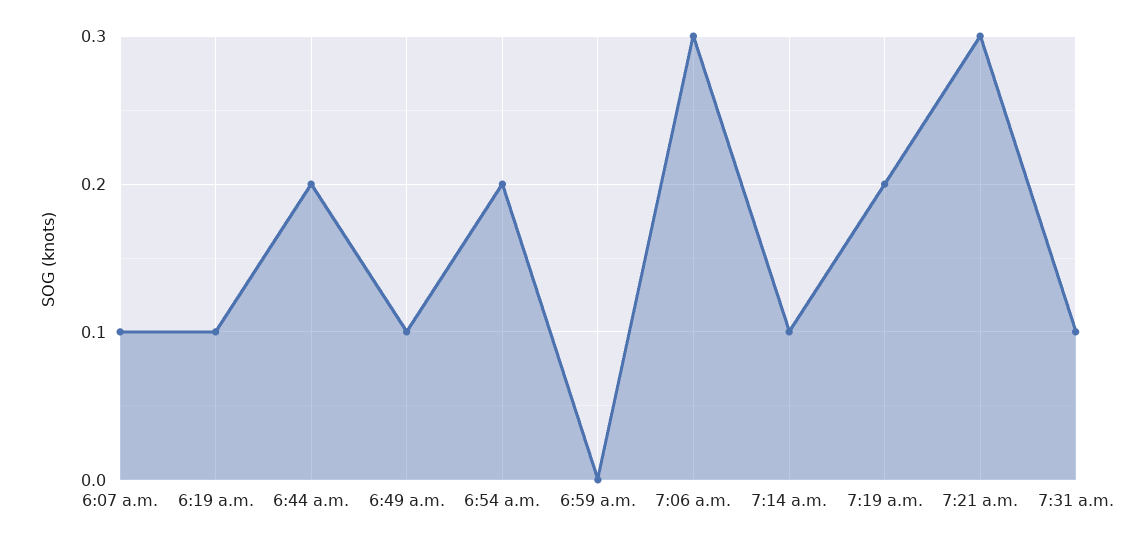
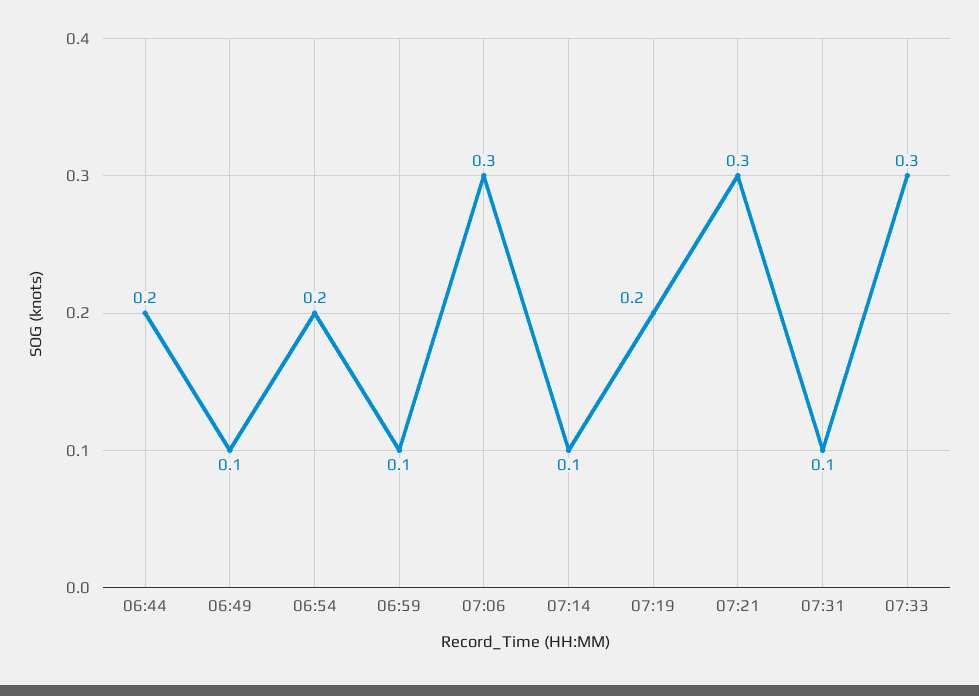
6:07 a.m.: 0.1 -> none
6:19 a.m.: 0.1 -> none
6:59 a.m.: 0 -> 0.1
07:33: none -> 0.3

